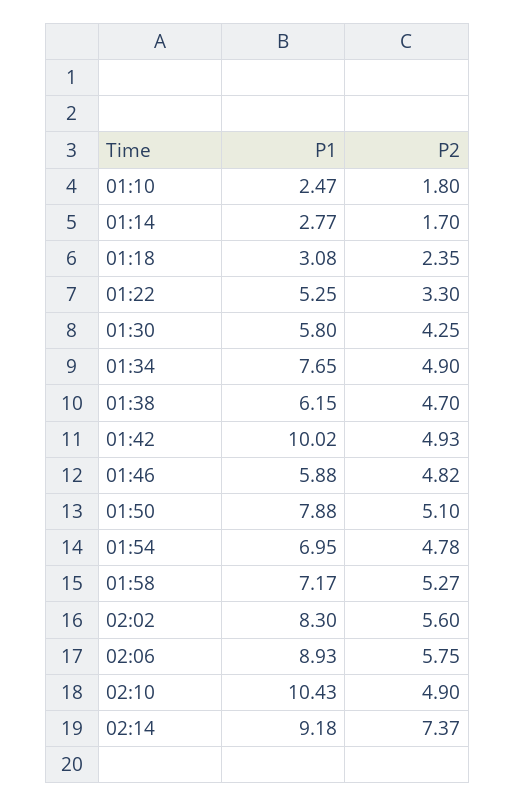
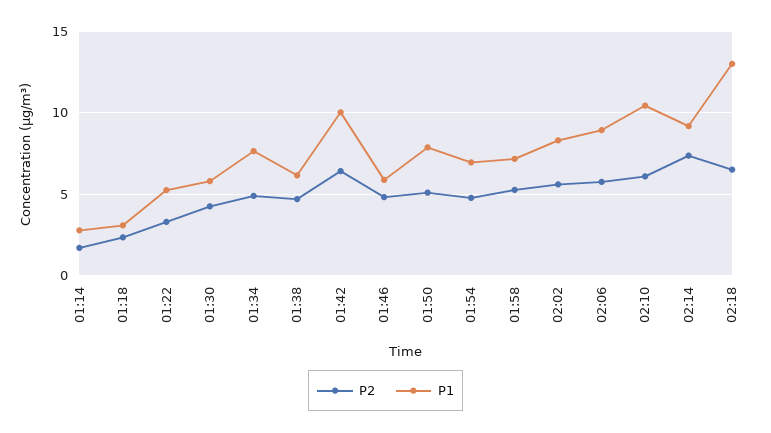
P1, 01:10: 2.47 -> none
P2, 01:10: 1.8 -> none
P2, 01:42: 4.93 -> 6.5
P2, 02:10: 4.9 -> 6
P2, 02:18: none -> 6.5
P1, 02:18: none -> 13

